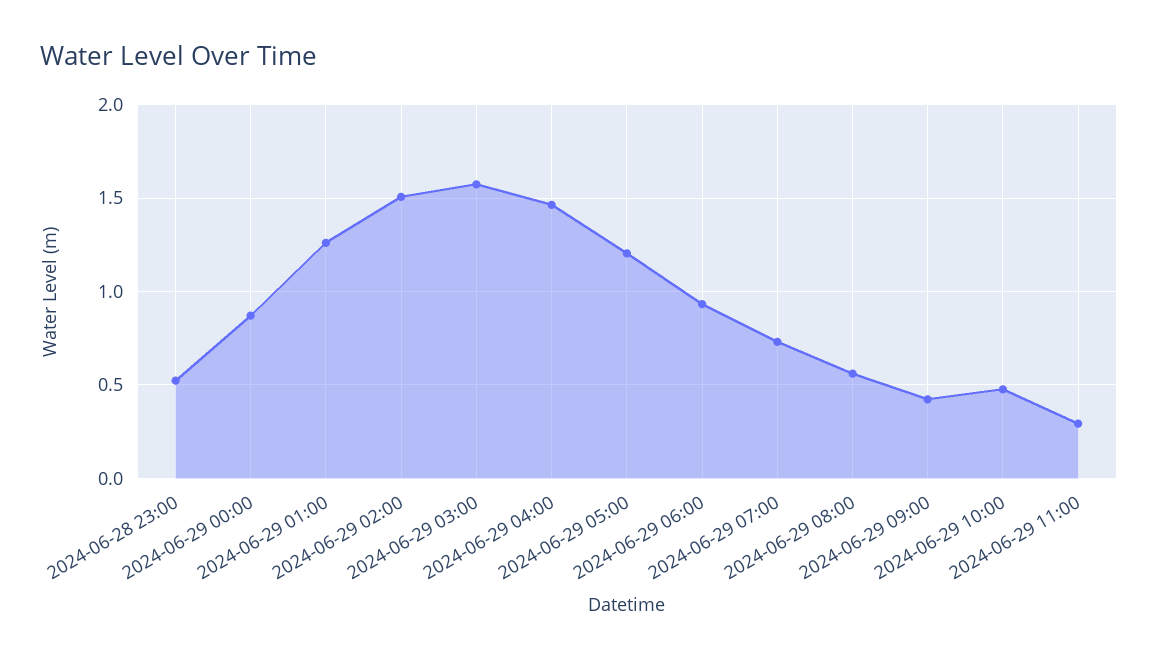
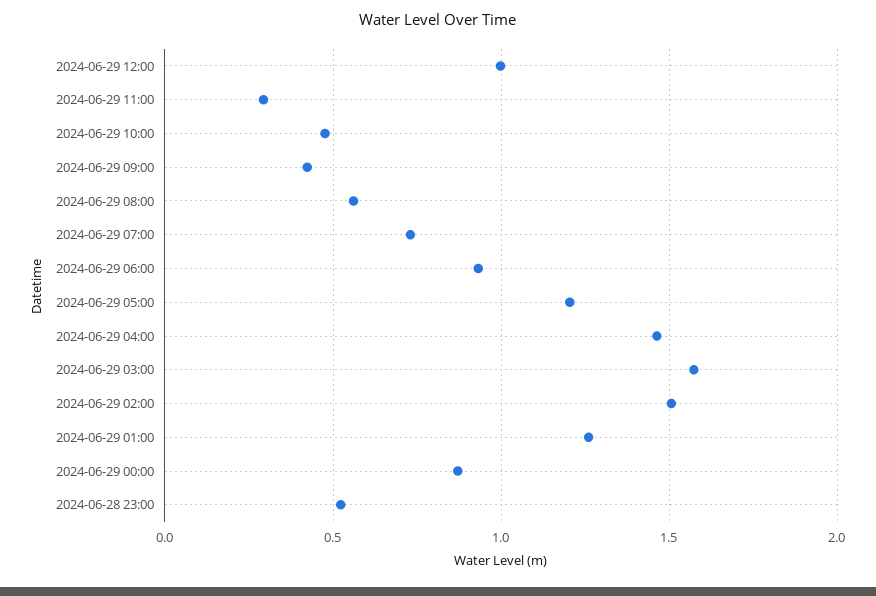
2024-06-29 12:00: none -> 1

